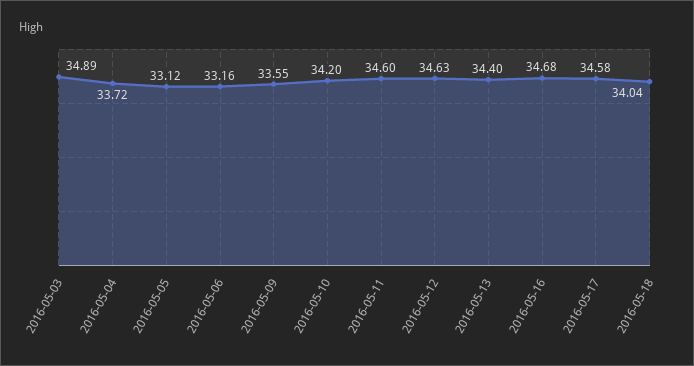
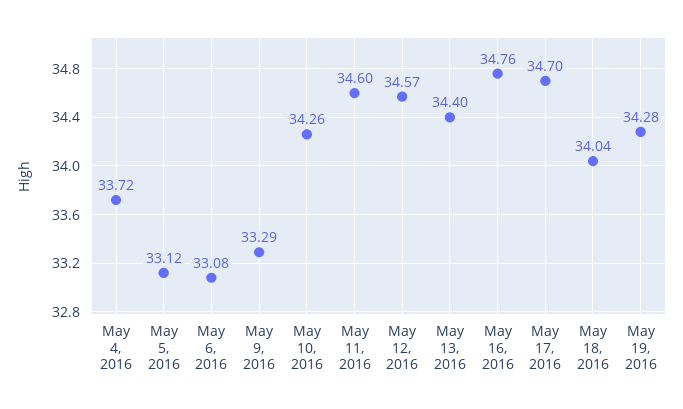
2016-05-03: 34.89 -> none
2016-05-06: 33.16 -> 33.08
2016-05-09: 33.55 -> 33.29
2016-05-10: 34.2 -> 34.26
2016-05-12: 34.63 -> 34.57
2016-05-16: 34.68 -> 34.76
2016-05-17: 34.58 -> 34.7
May 19, 2016: none -> 34.28

